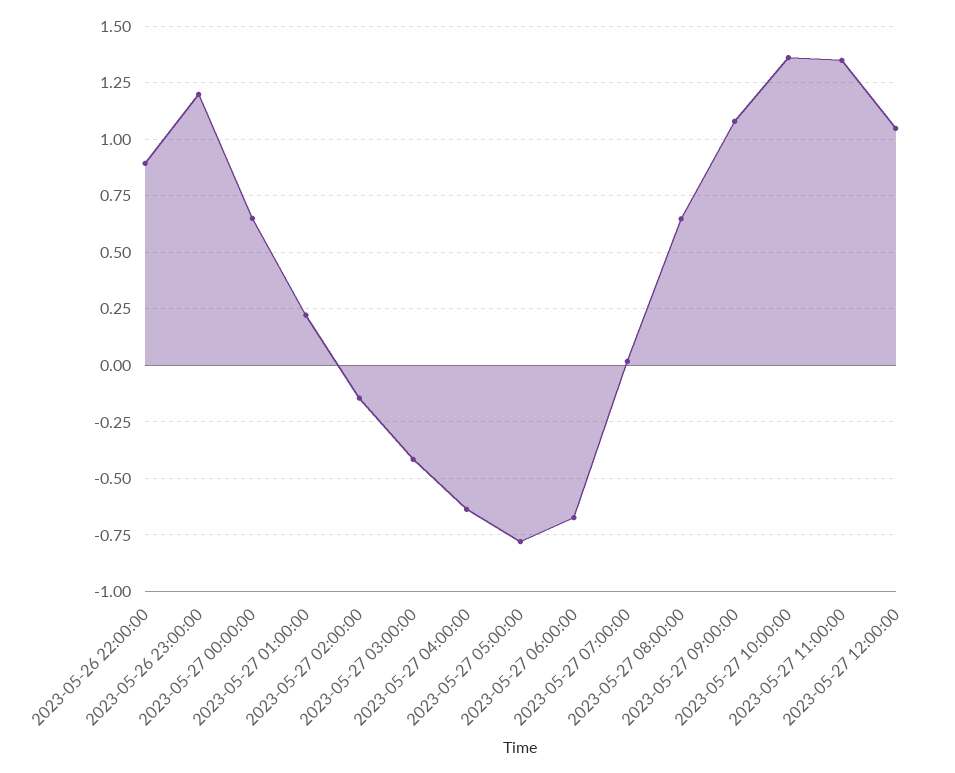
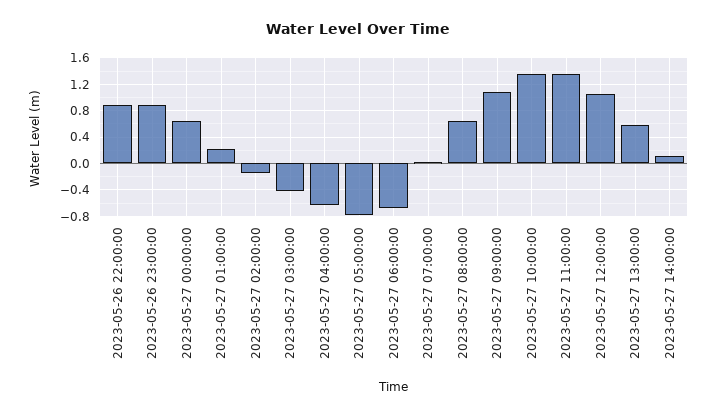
2023-05-26 23:00:00: 1.2 -> 0.9
2023-05-27 13:00:00: none -> 0.6
2023-05-27 14:00:00: none -> 0.1

